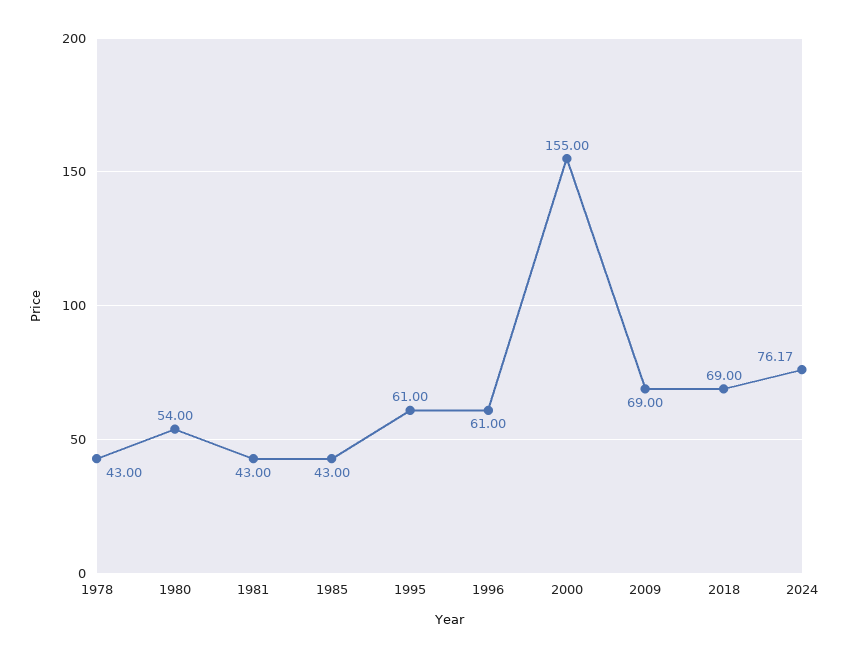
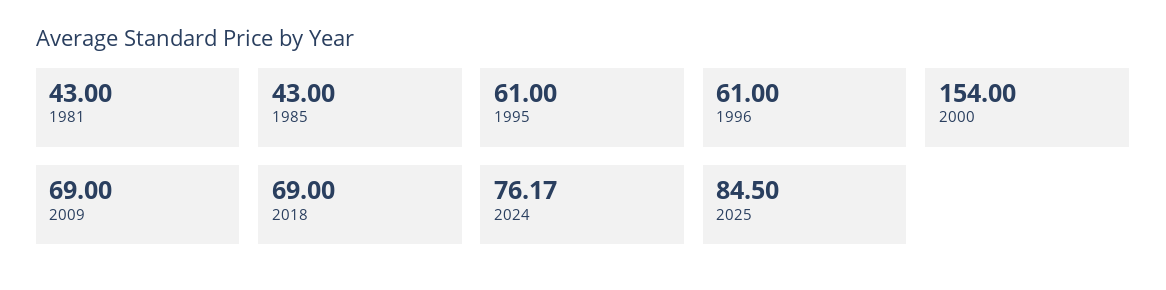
1978: 43 -> none
1980: 54 -> none
2000: 155 -> 154
2025: none -> 84.5

